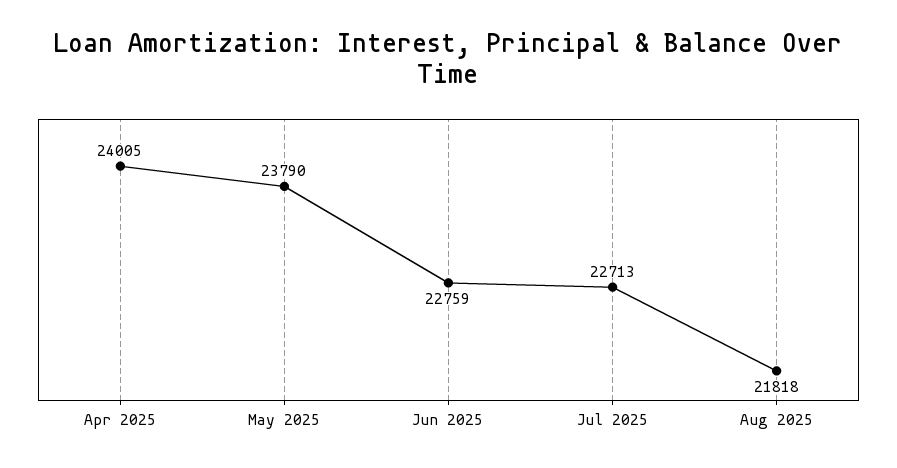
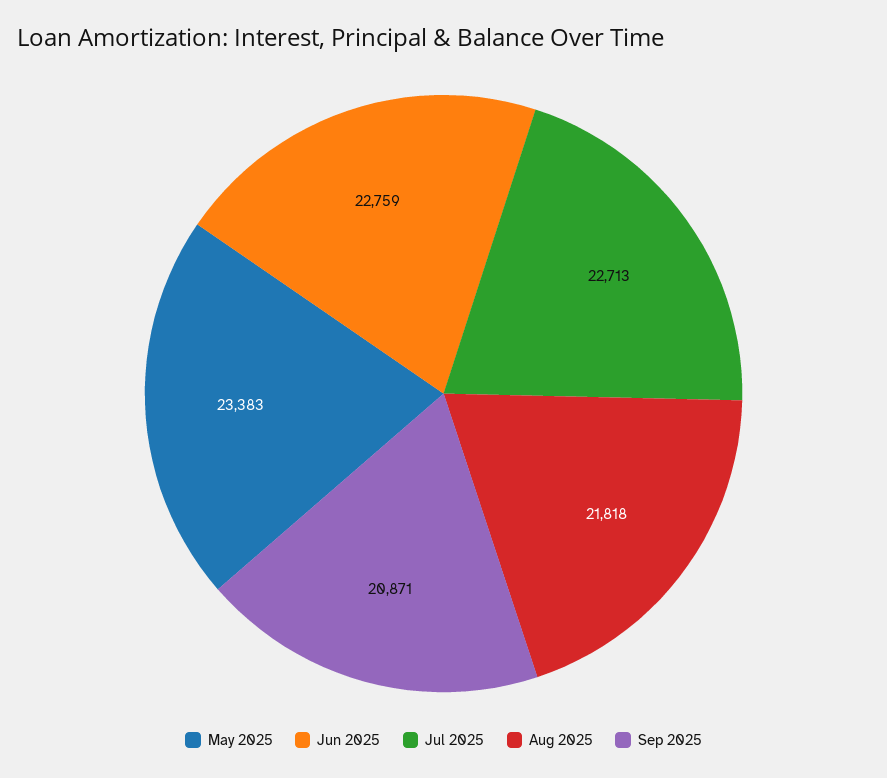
Apr 2025: 24005 -> none
May 2025: 23790 -> 23383
Sep 2025: none -> 20871

